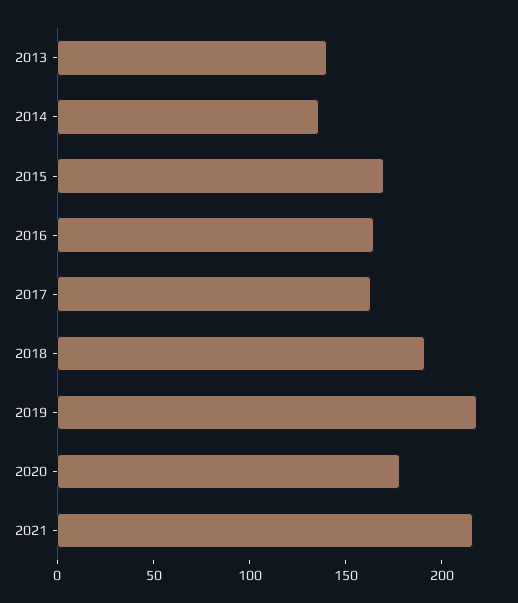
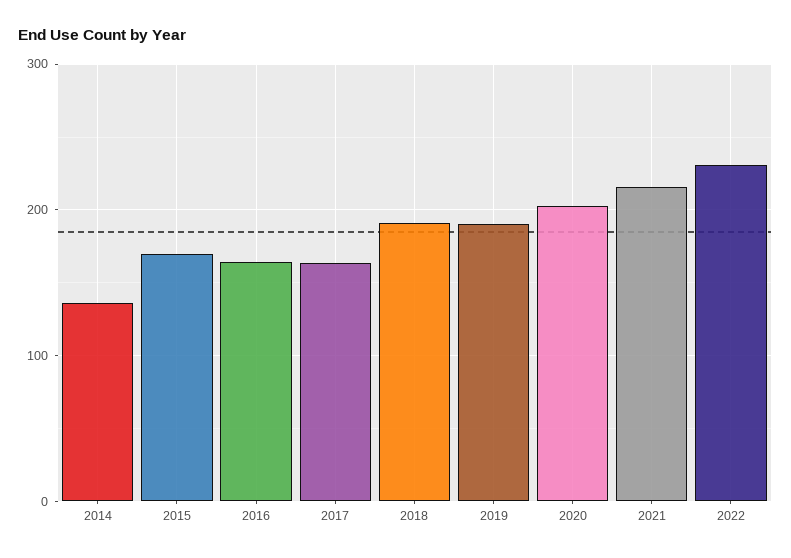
2013: 140 -> none
2019: 220 -> 190
2020: 180 -> 200
2022: none -> 230

